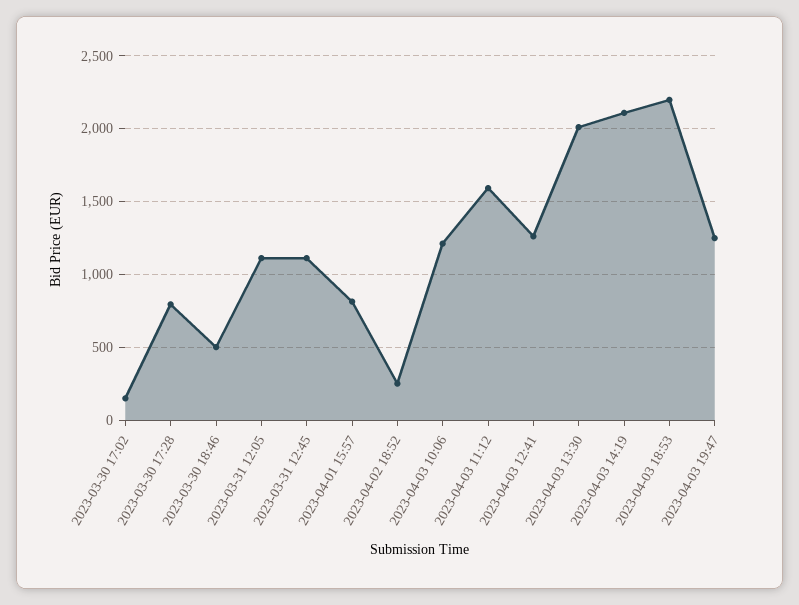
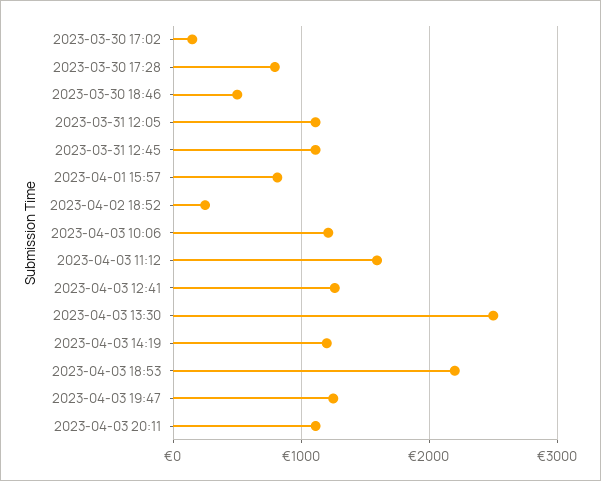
2023-04-03 13:30: 2000 -> 2500
2023-04-03 14:19: 2100 -> 1200
2023-04-03 20:11: none -> 1100

